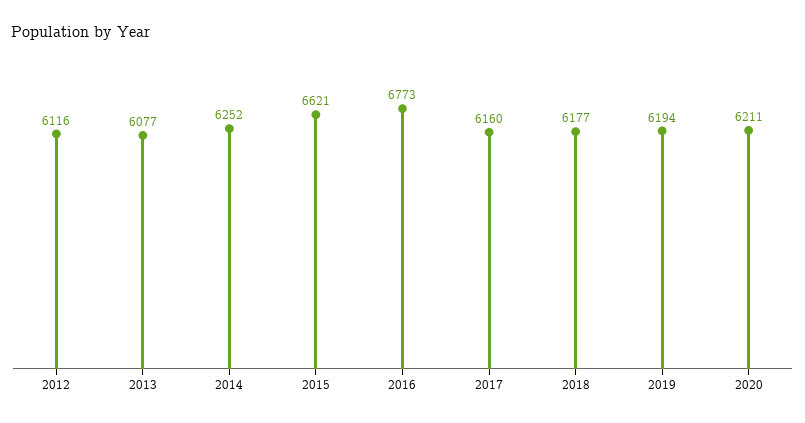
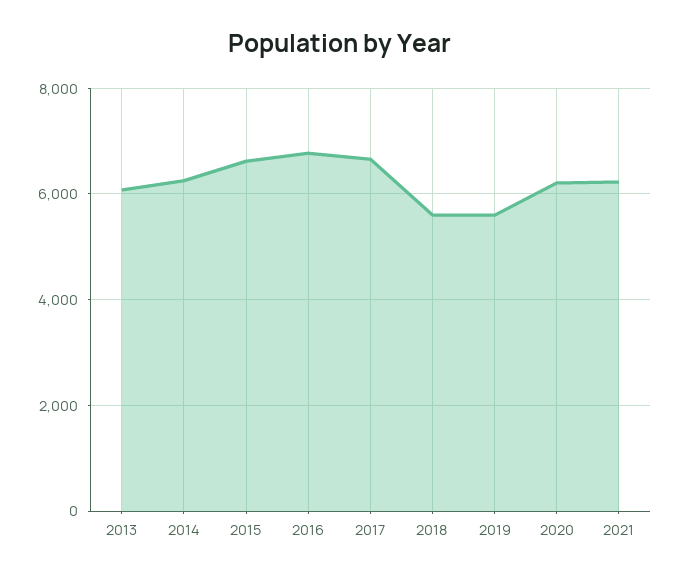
2012: 6116 -> none
2017: 6160 -> 6600
2018: 6177 -> 5600
2019: 6194 -> 5600
2021: none -> 6200

